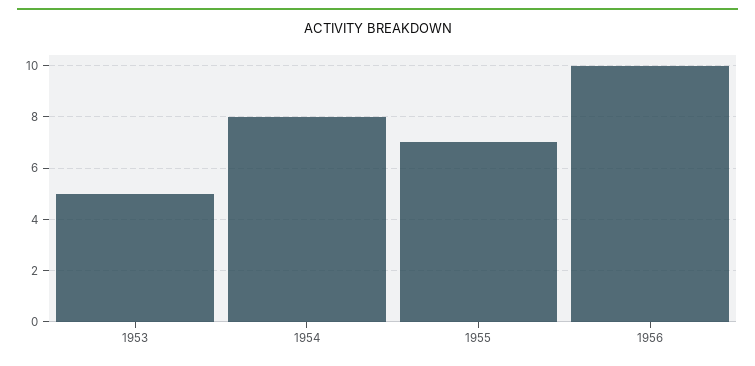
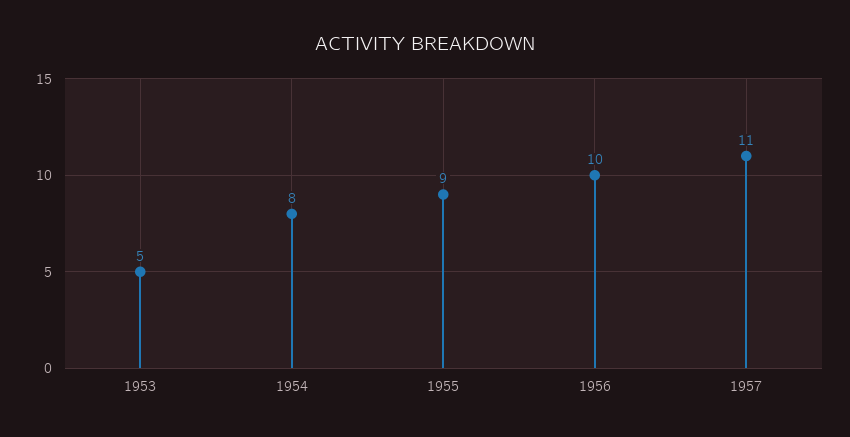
1955: 7 -> 9
1957: none -> 11

